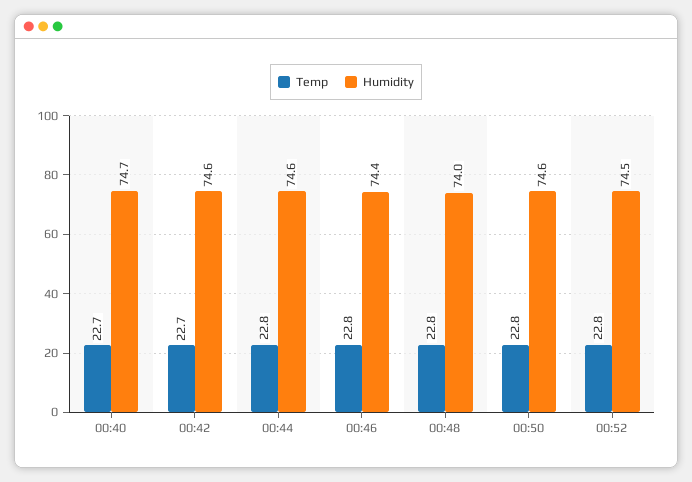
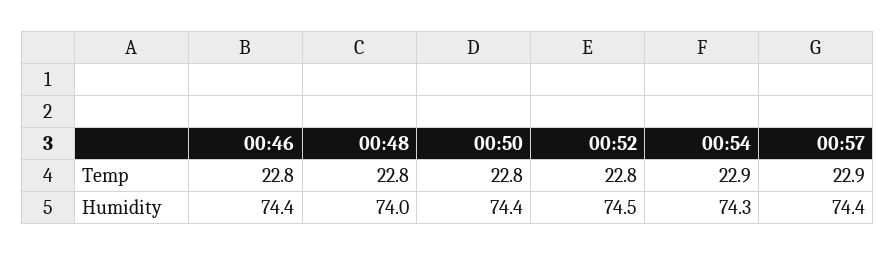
Temp, 00:40: 22.7 -> none
Humidity, 00:40: 74.7 -> none
Temp, 00:42: 22.7 -> none
Humidity, 00:42: 74.6 -> none
Temp, 00:44: 22.8 -> none
Humidity, 00:44: 74.6 -> none
Humidity, 00:50: 74.6 -> 74.4
Temp, 00:54: none -> 22.9
Temp, 00:57: none -> 22.9
Humidity, 00:54: none -> 74.3
Humidity, 00:57: none -> 74.4

